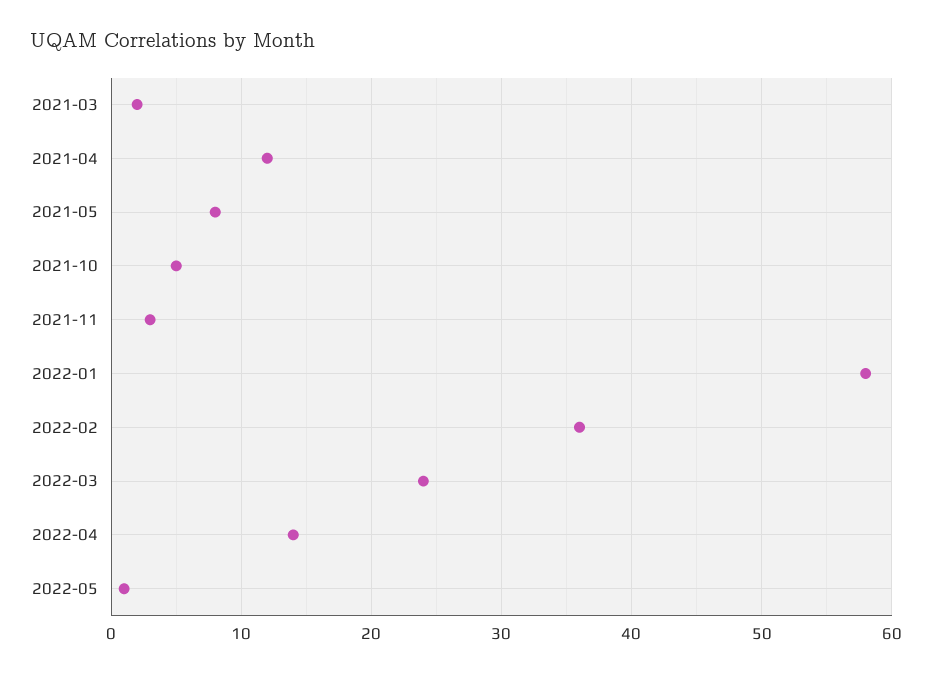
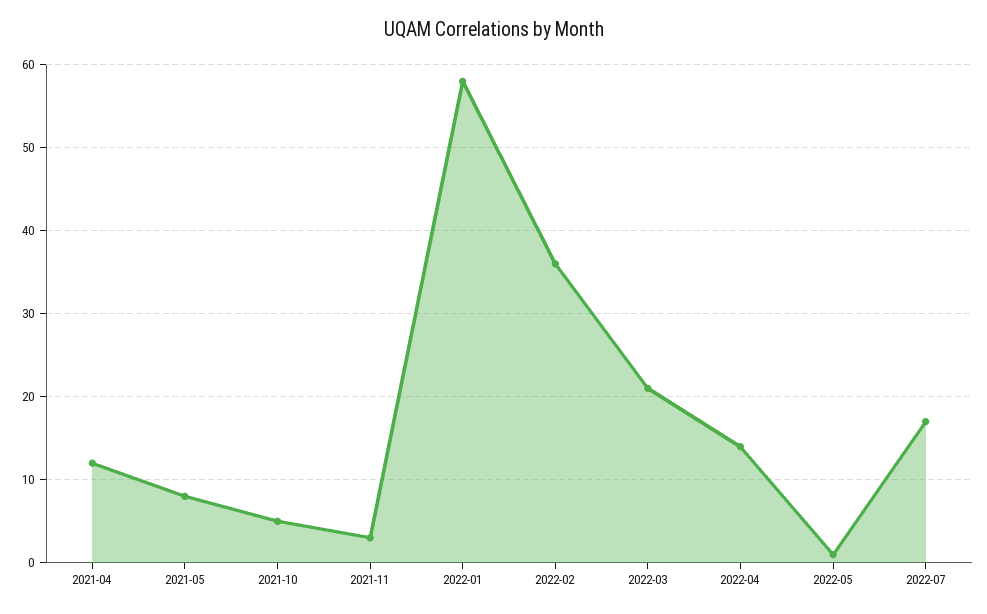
2021-03: 2 -> none
2022-03: 24 -> 21
2022-07: none -> 17

